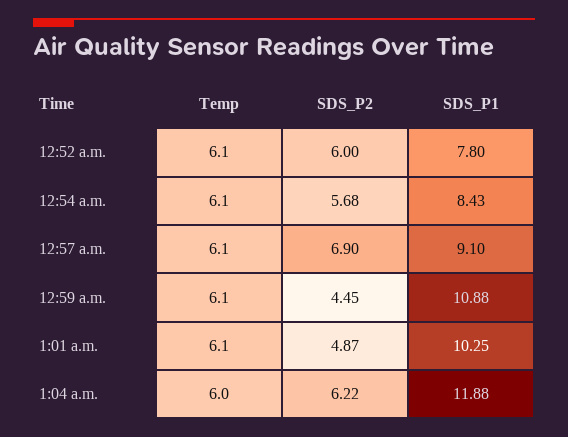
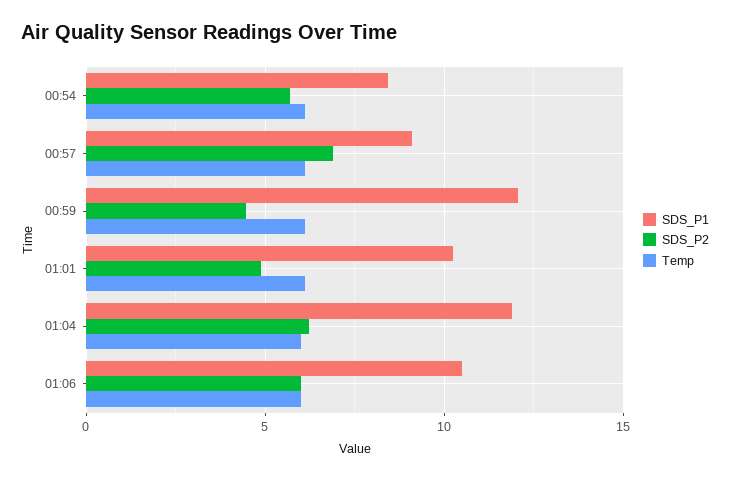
Temp, 12:52 a.m.: 6.1 -> none
SDS_P2, 12:52 a.m.: 6 -> none
SDS_P1, 12:52 a.m.: 7.8 -> none
SDS_P1, 12:59 a.m.: 10.88 -> 12
SDS_P1, 01:06: none -> 10.5
SDS_P2, 01:06: none -> 6
Temp, 01:06: none -> 6

